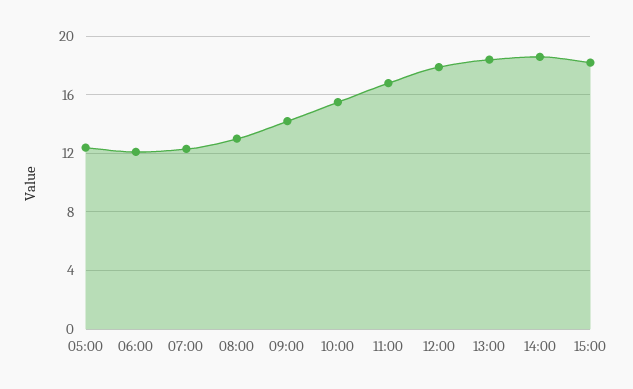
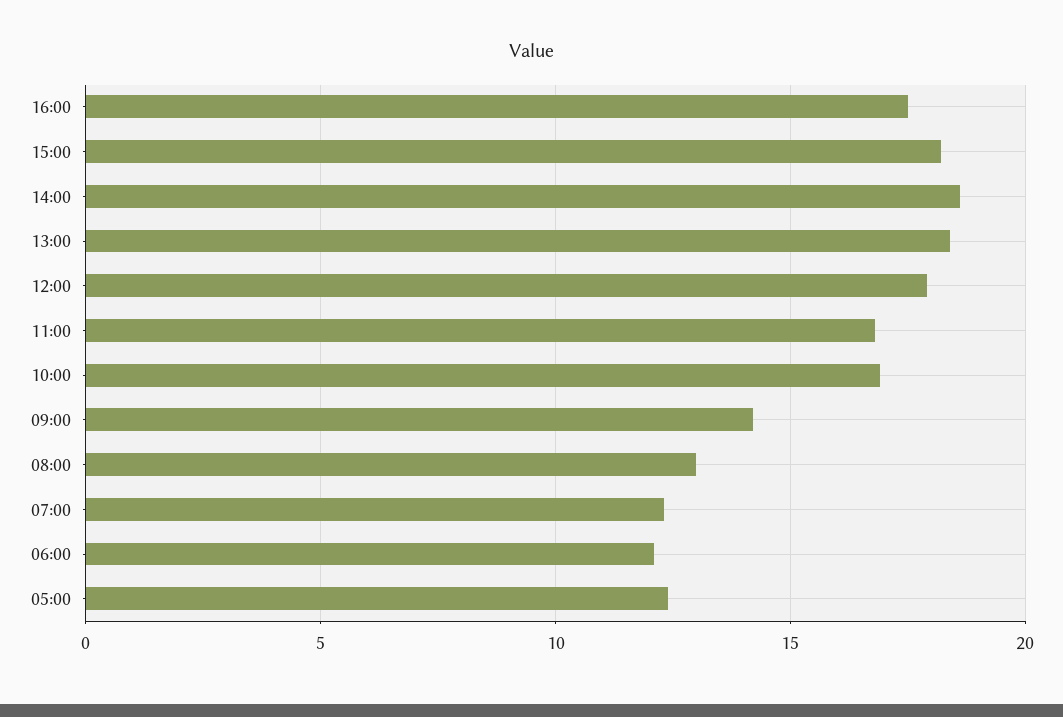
10:00: 15.5 -> 17
16:00: none -> 17.5

